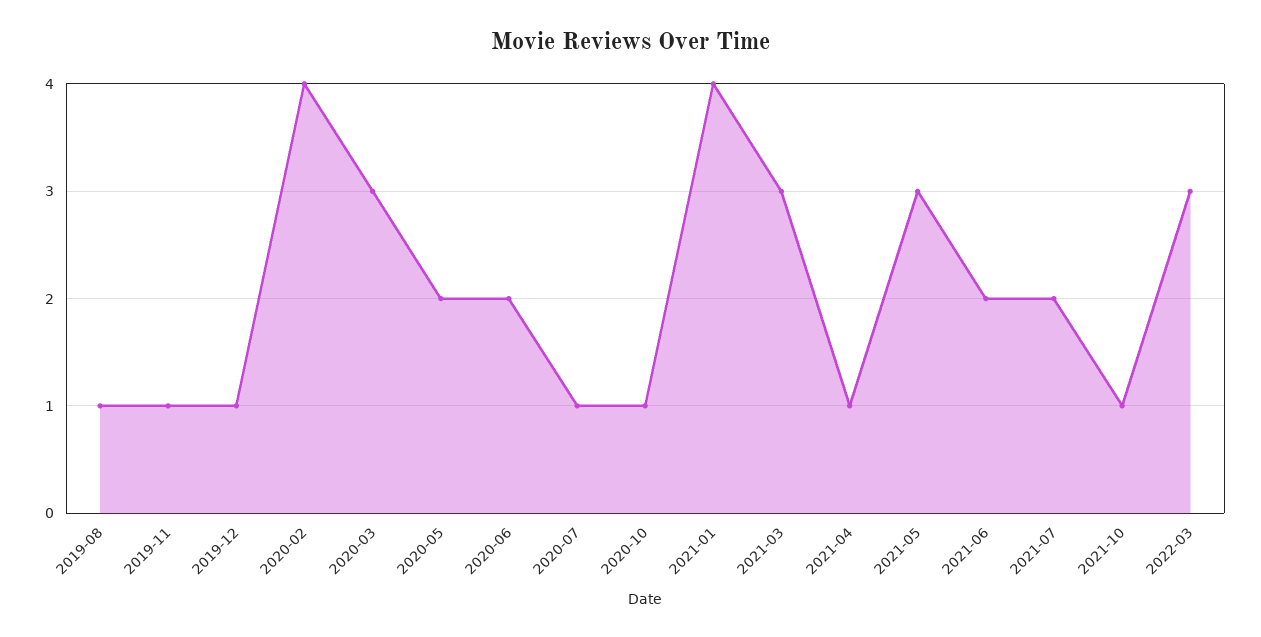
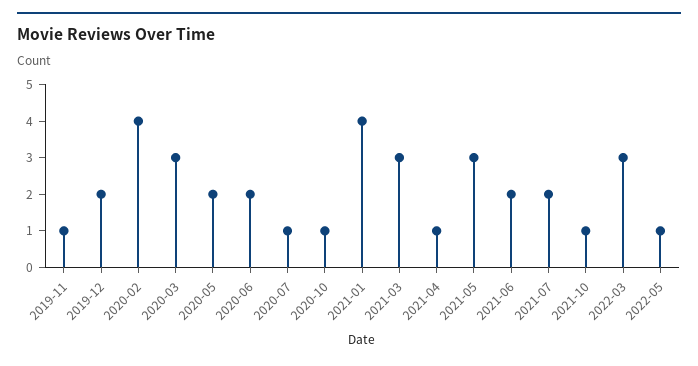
2019-08: 1 -> none
2019-12: 1 -> 2
2022-05: none -> 1

